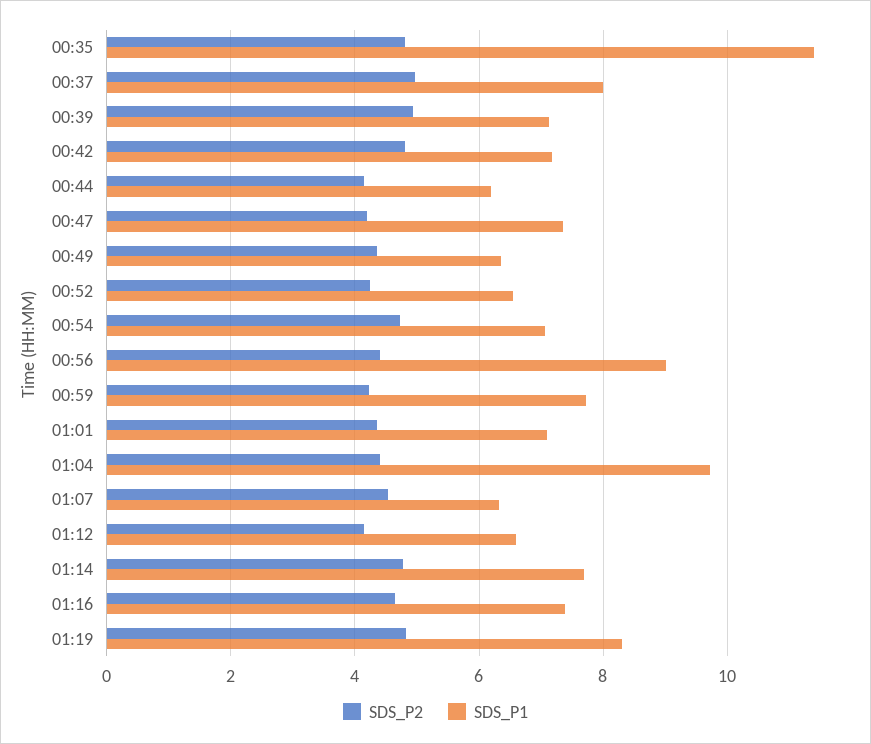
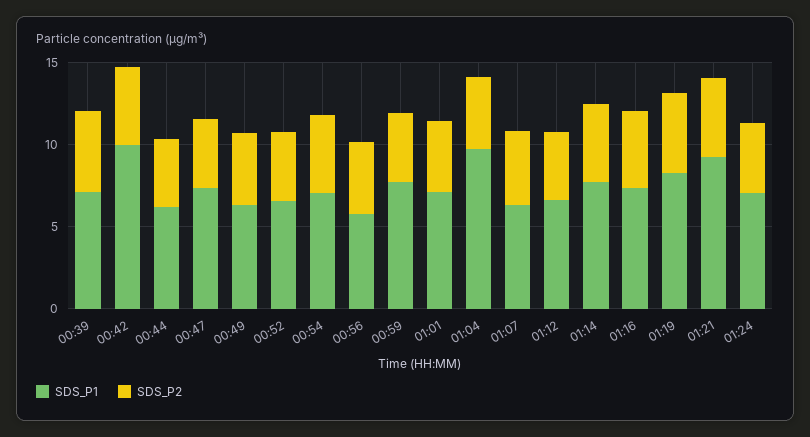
SDS_P2, 00:35: 4.8 -> none
SDS_P1, 00:35: 11.4 -> none
SDS_P2, 00:37: 5 -> none
SDS_P1, 00:37: 8 -> none
SDS_P1, 00:42: 7.2 -> 10
SDS_P1, 00:56: 9 -> 6
SDS_P1, 01:21: none -> 9
SDS_P2, 01:21: none -> 5
SDS_P1, 01:24: none -> 7
SDS_P2, 01:24: none -> 4

